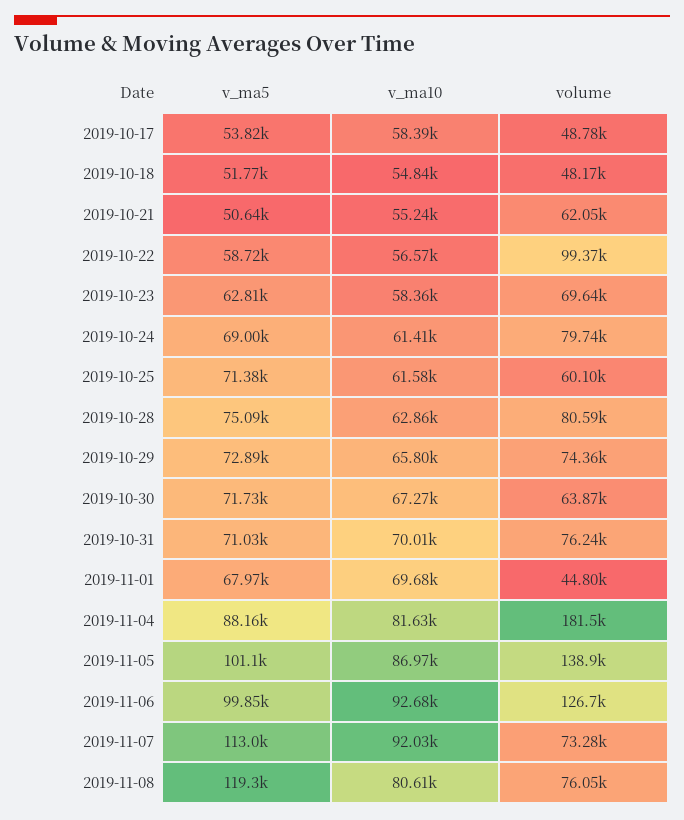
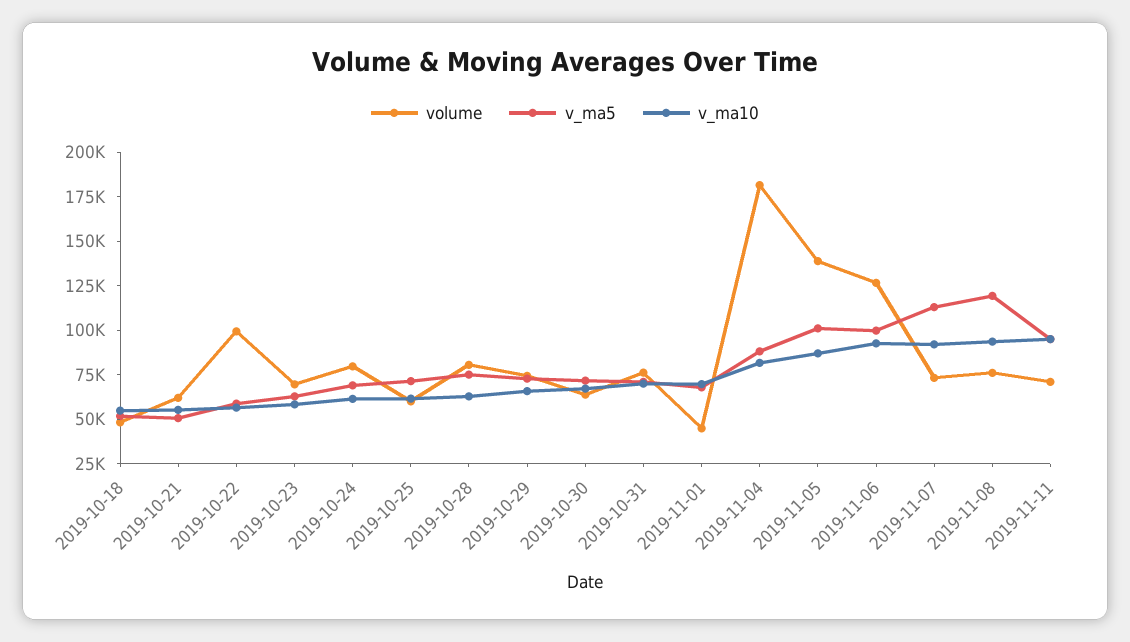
v_ma5, 2019-10-17: 53820 -> none
v_ma10, 2019-10-17: 58390 -> none
volume, 2019-10-17: 48780 -> none
v_ma10, 2019-11-08: 80610 -> 95000
volume, 2019-11-11: none -> 70000
v_ma5, 2019-11-11: none -> 95000
v_ma10, 2019-11-11: none -> 95000

